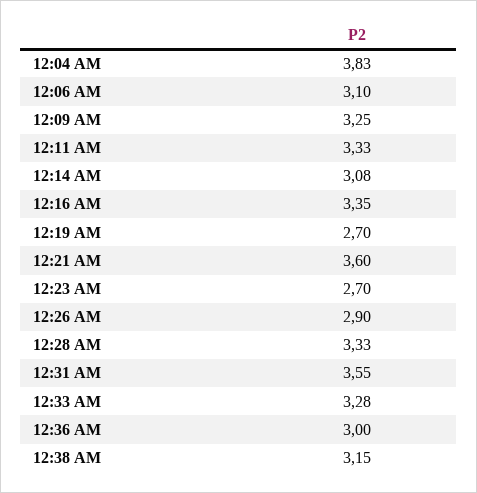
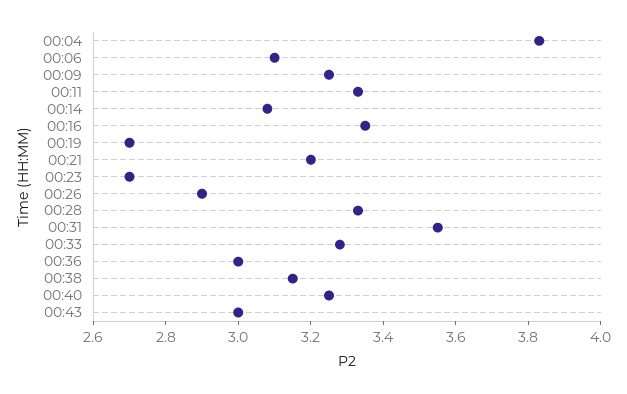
12:21 AM: 3.6 -> 3.2
00:40: none -> 3.25
00:43: none -> 3

